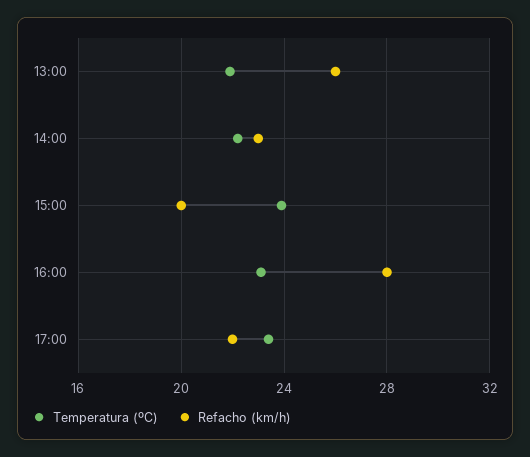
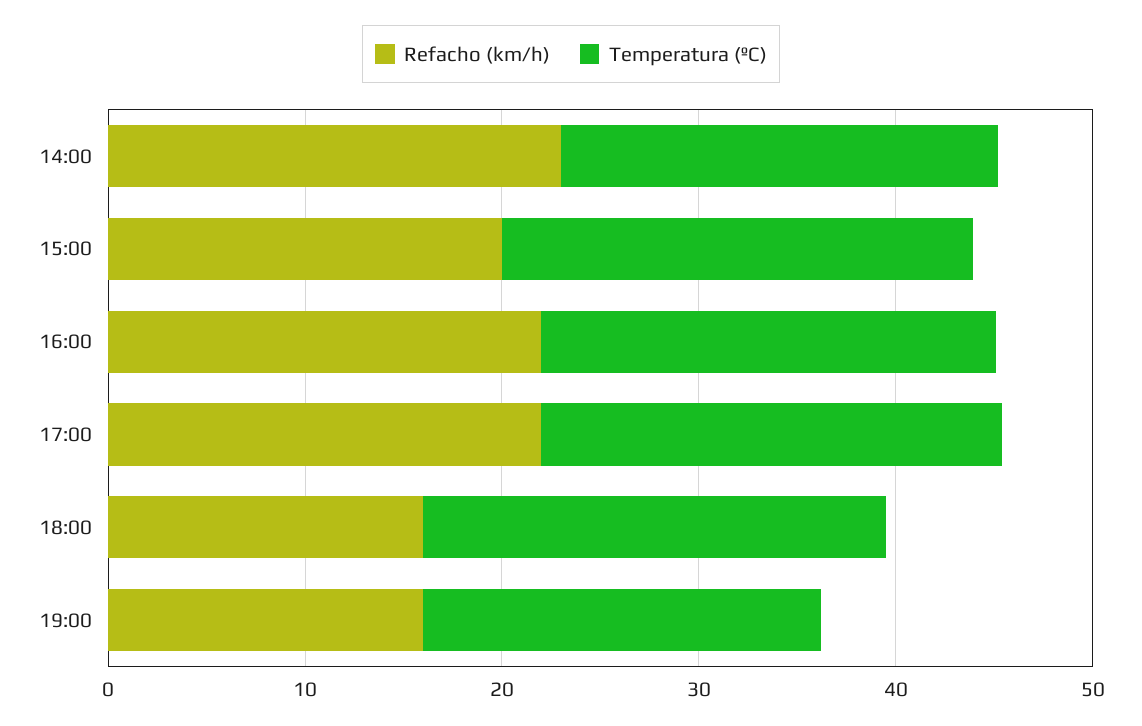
Temperatura (ºC), 13:00: 22 -> none
Refacho (km/h), 13:00: 26 -> none
Refacho (km/h), 16:00: 28 -> 22
Refacho (km/h), 18:00: none -> 16
Temperatura (ºC), 18:00: none -> 24
Refacho (km/h), 19:00: none -> 16
Temperatura (ºC), 19:00: none -> 20

